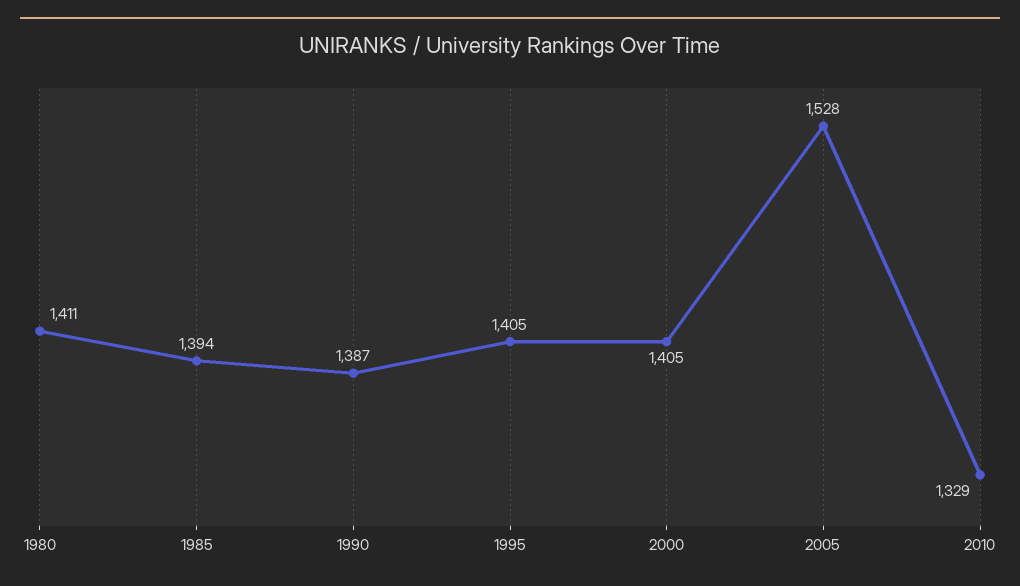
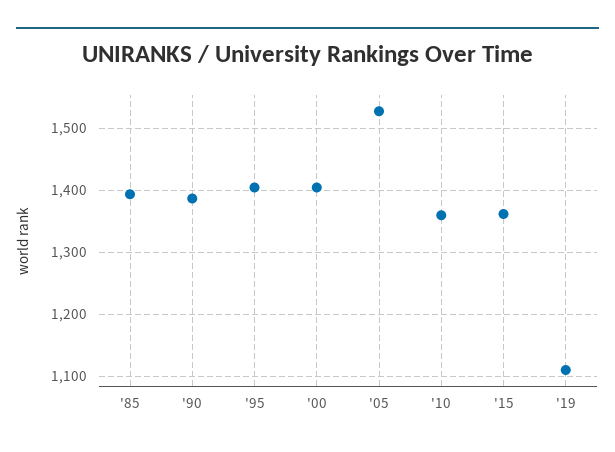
1980: 1411 -> none
2010: 1329 -> 1360
'15: none -> 1360
'19: none -> 1110

